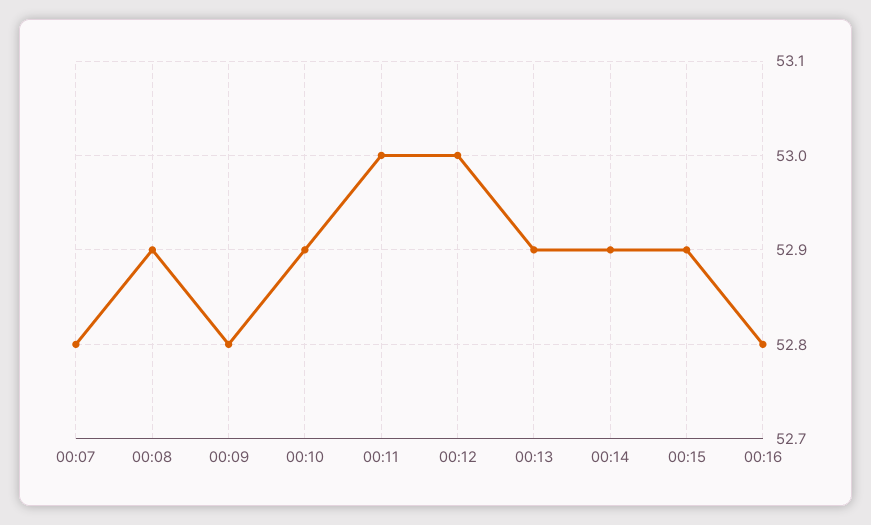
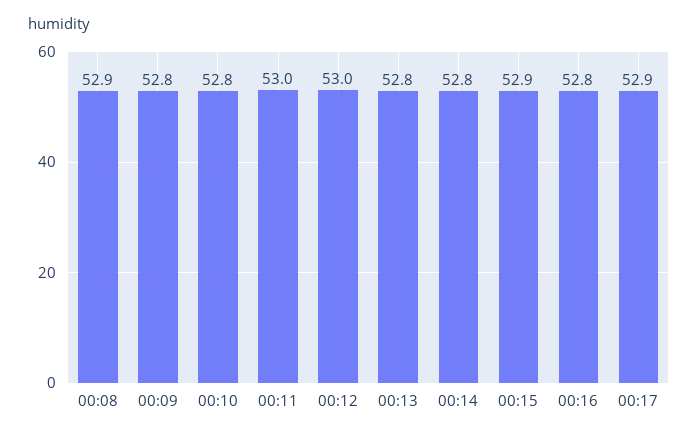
00:07: 52.8 -> none
00:10: 52.9 -> 52.8
00:13: 52.9 -> 52.8
00:14: 52.9 -> 52.8
00:17: none -> 52.9

